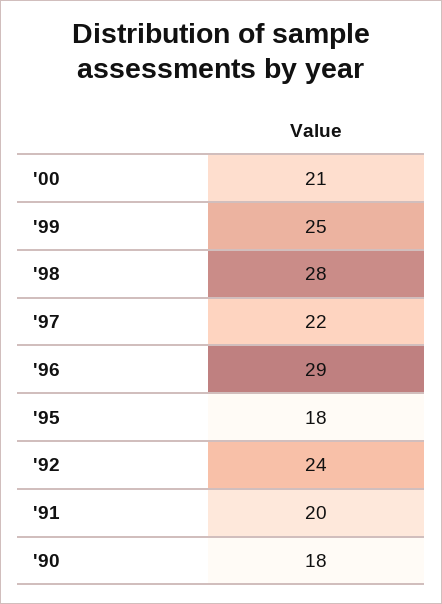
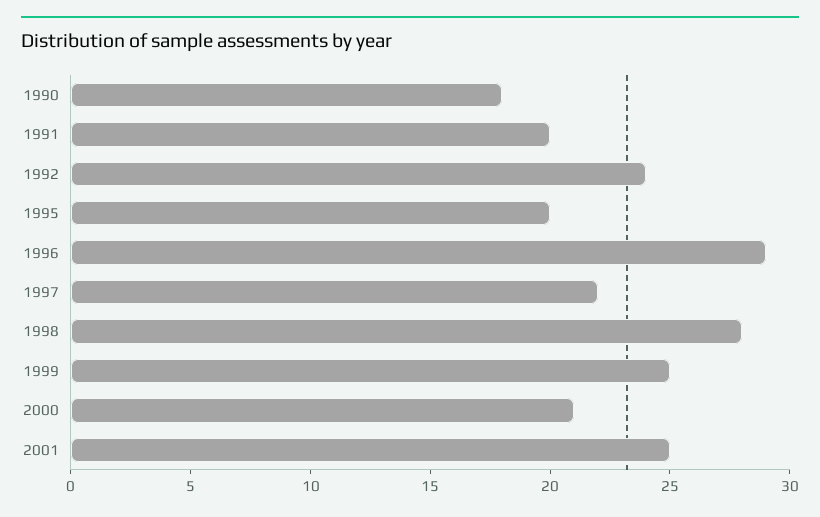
'95: 18 -> 20
2001: none -> 25

